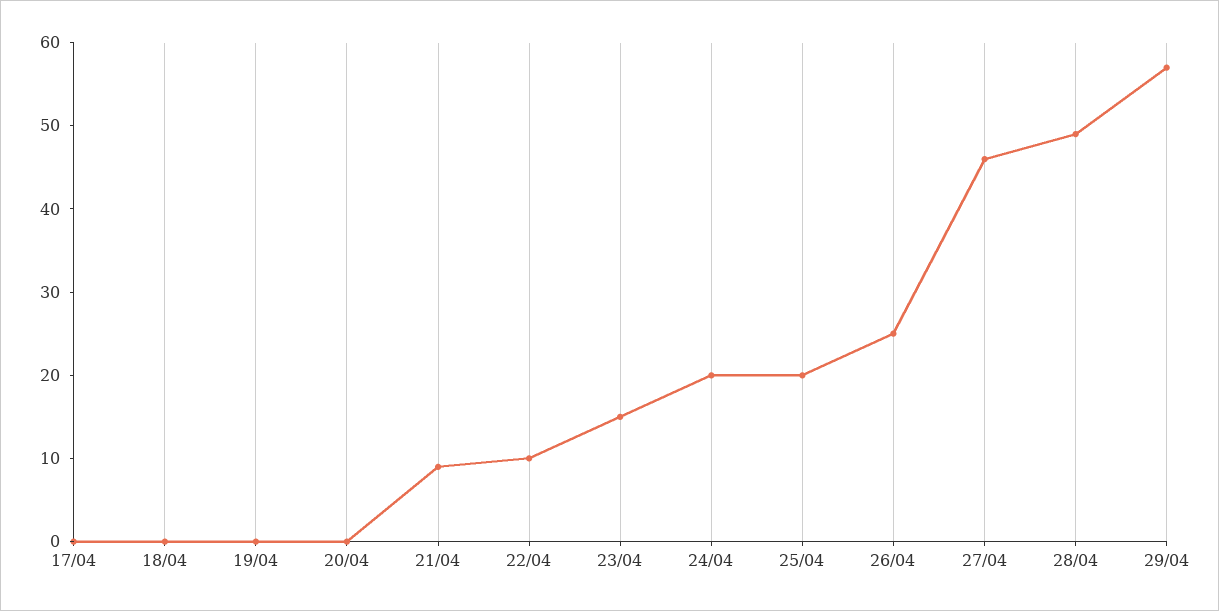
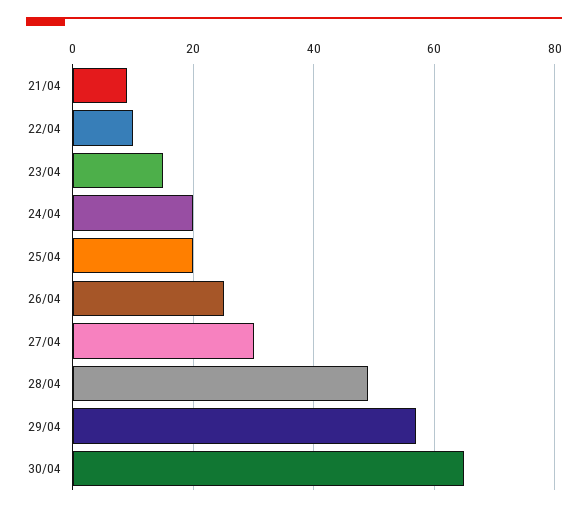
17/04: 0 -> none
18/04: 0 -> none
19/04: 0 -> none
20/04: 0 -> none
27/04: 46 -> 30
30/04: none -> 65

